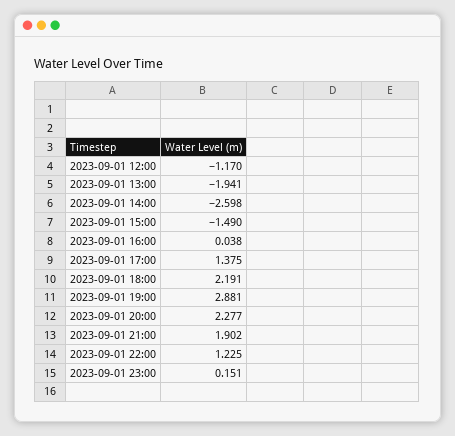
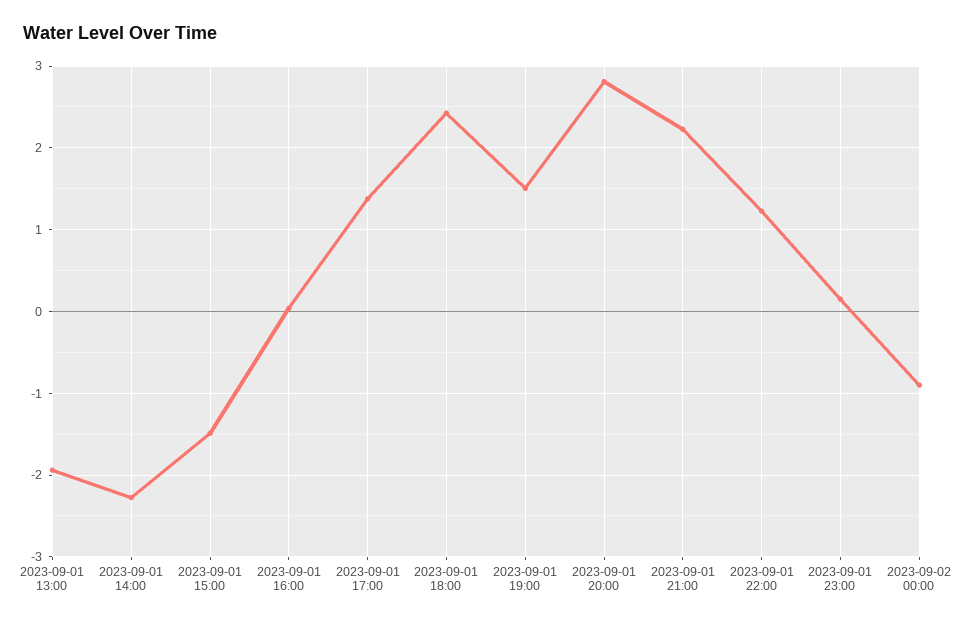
2023-09-01 12:00: -1.17 -> none
2023-09-01 14:00: -2.598 -> -2.3
2023-09-01 18:00: 2.191 -> 2.4
2023-09-01 19:00: 2.881 -> 1.5
2023-09-01 20:00: 2.277 -> 2.8
2023-09-01 21:00: 1.902 -> 2.2
2023-09-02 00:00: none -> -0.9

